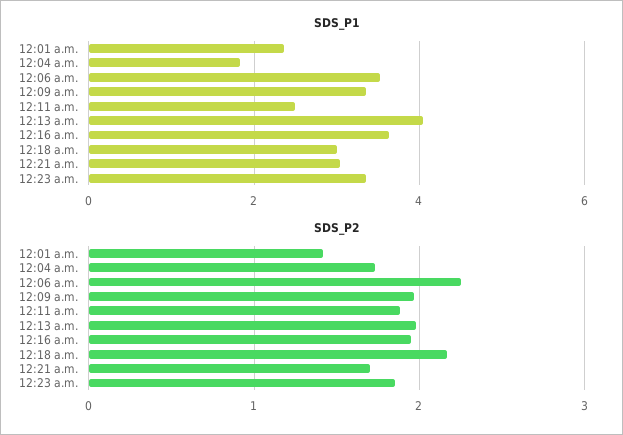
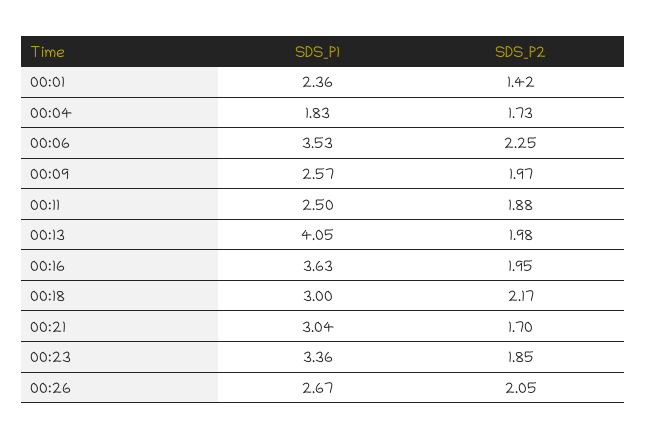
SDS_P1, 12:09 a.m.: 3.4 -> 2.57
SDS_P1, 00:26: none -> 2.67
SDS_P2, 00:26: none -> 2.05

